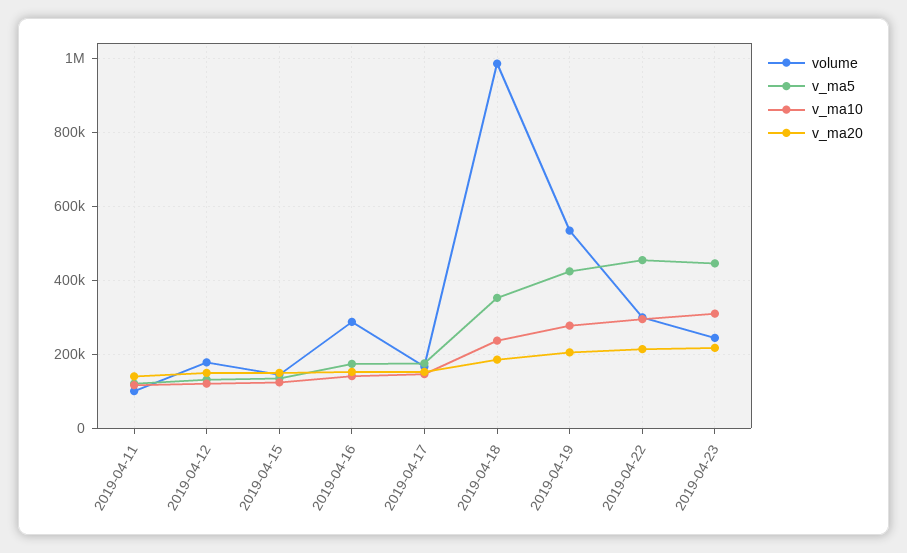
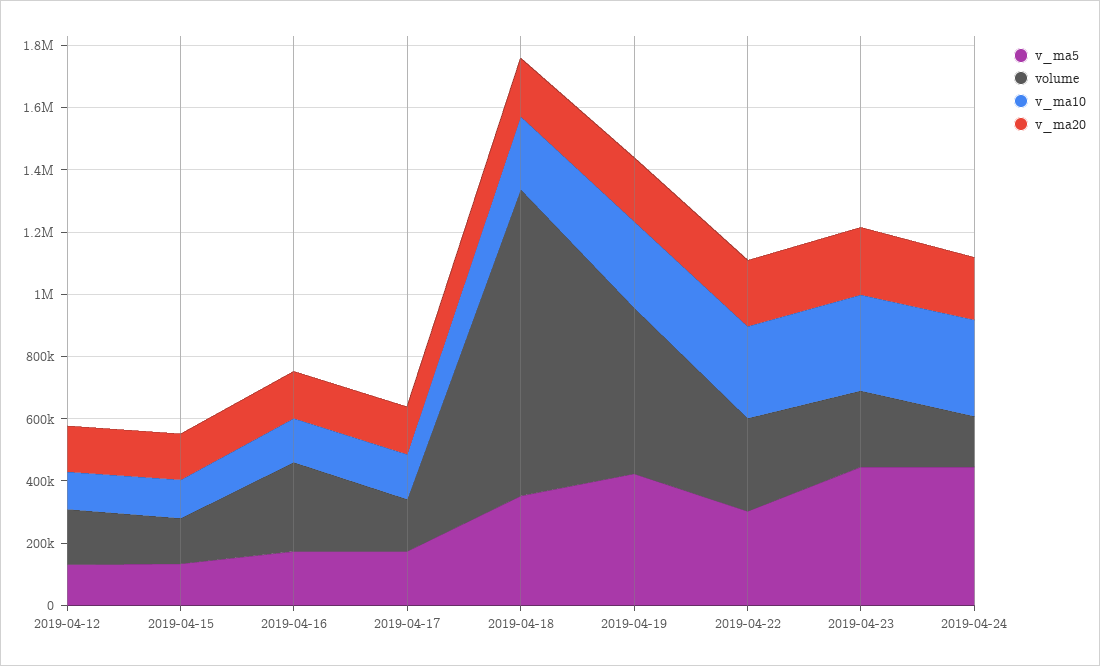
volume, 2019-04-11: 100000 -> none
v_ma5, 2019-04-11: 120000 -> none
v_ma10, 2019-04-11: 120000 -> none
v_ma20, 2019-04-11: 140000 -> none
v_ma5, 2019-04-22: 460000 -> 300000
v_ma5, 2019-04-24: none -> 450000
volume, 2019-04-24: none -> 150000
v_ma10, 2019-04-24: none -> 300000
v_ma20, 2019-04-24: none -> 200000

